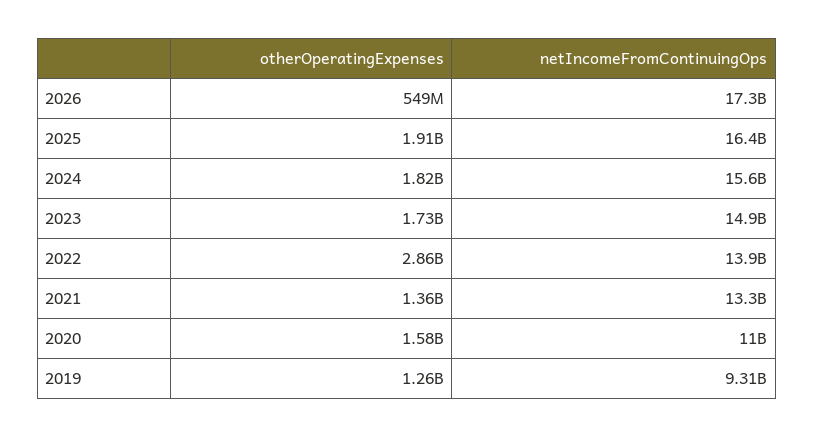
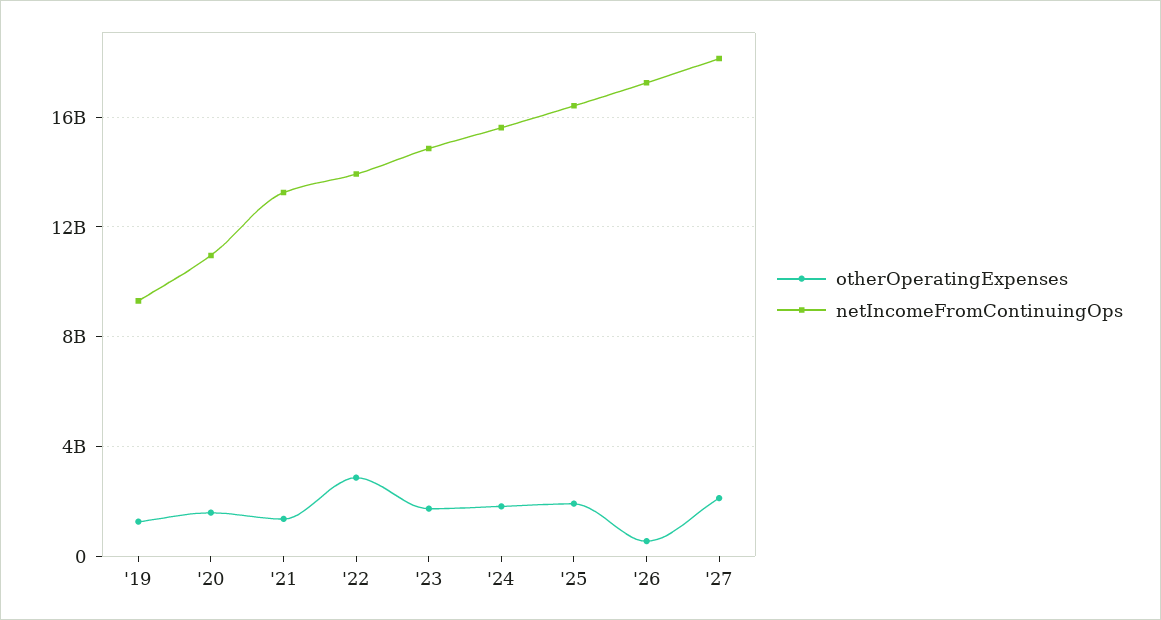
otherOperatingExpenses, '27: none -> 2000000000
netIncomeFromContinuingOps, '27: none -> 18000000000

